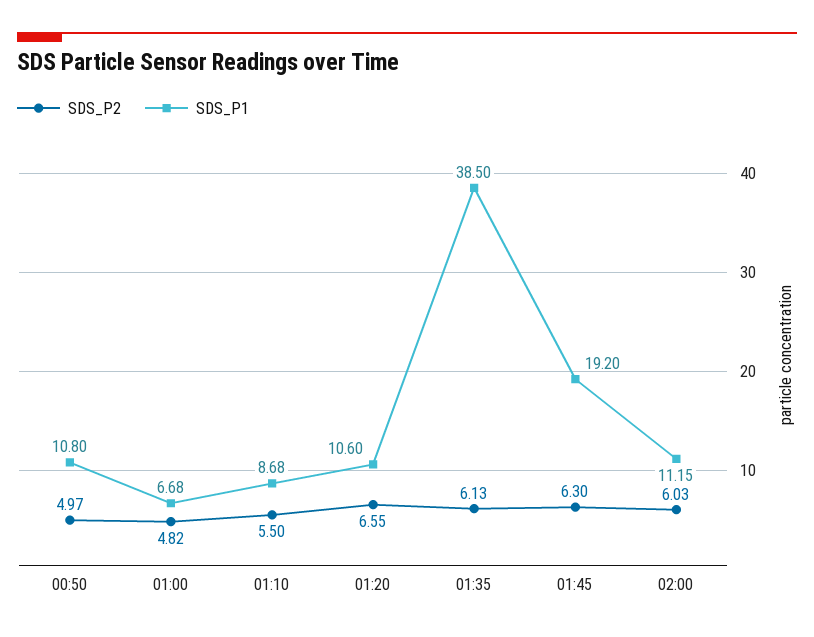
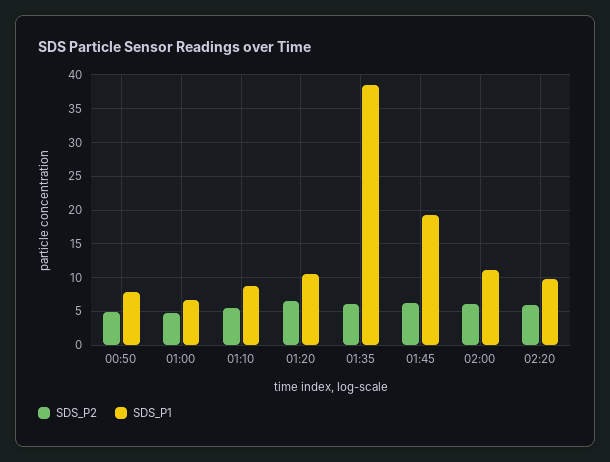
SDS_P1, 00:50: 10.8 -> 8
SDS_P2, 02:20: none -> 6
SDS_P1, 02:20: none -> 10

